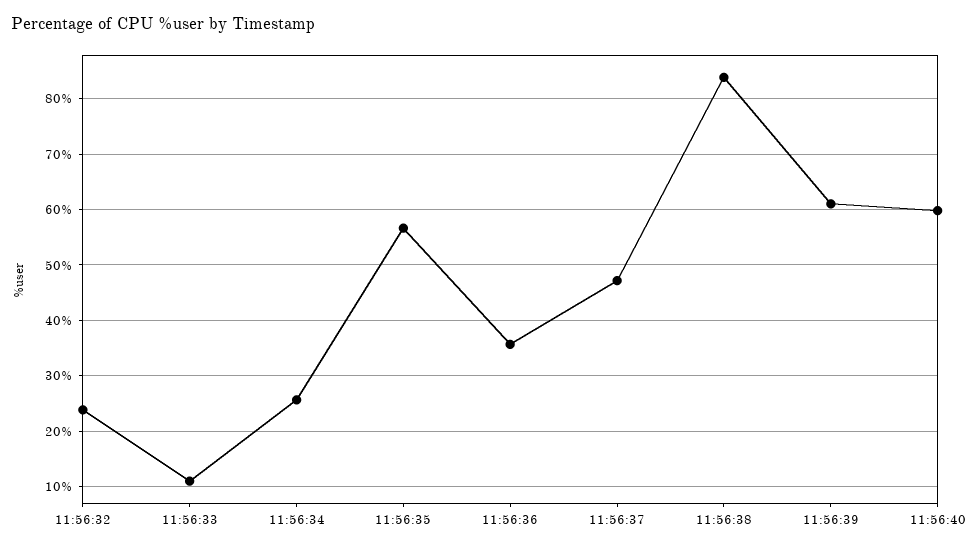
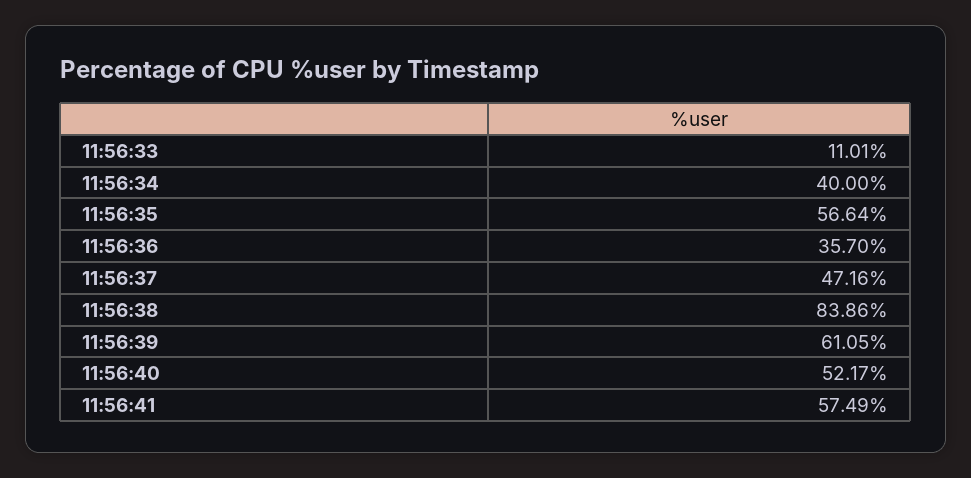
11:56:32: 24 -> none
11:56:34: 26 -> 40
11:56:40: 60 -> 52.17
11:56:41: none -> 57.49

